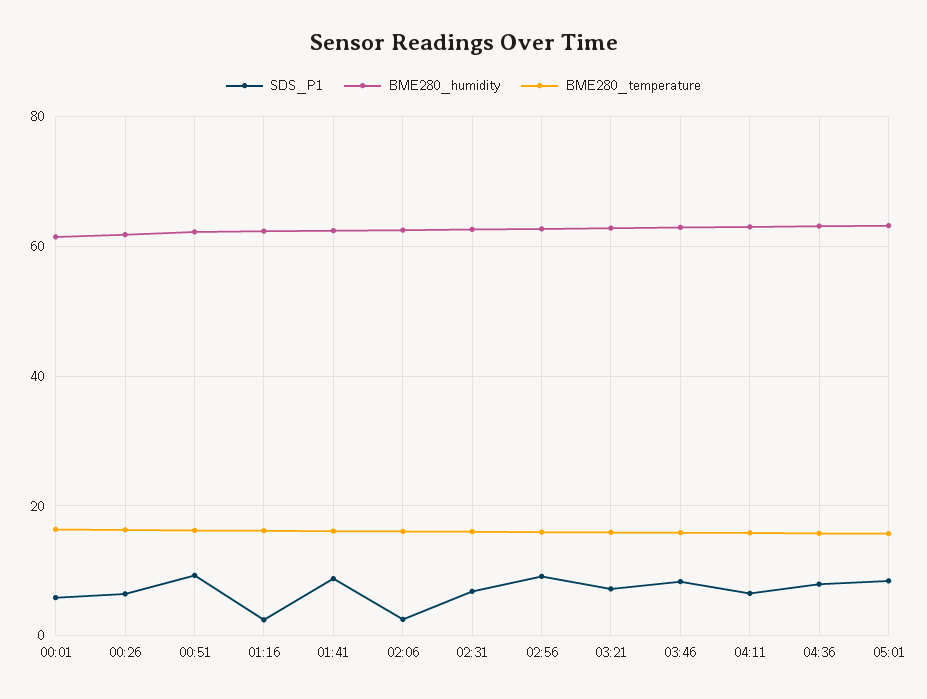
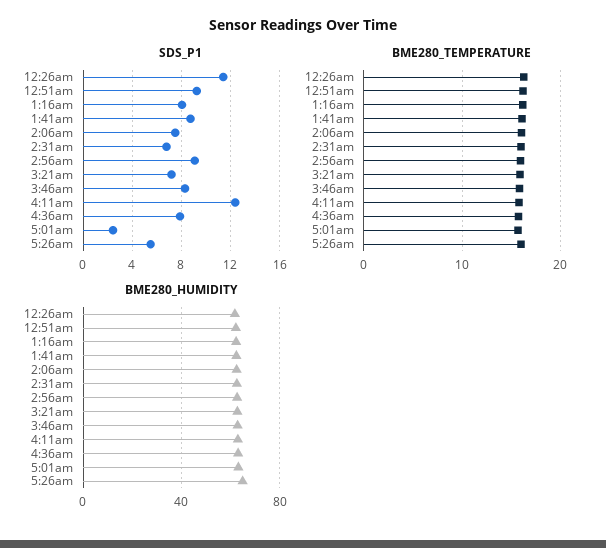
SDS_P1, 00:01: 6 -> none
BME280_humidity, 00:01: 62 -> none
BME280_temperature, 00:01: 16 -> none
SDS_P1, 00:26: 6 -> 11.5
SDS_P1, 01:16: 2 -> 8
SDS_P1, 02:06: 2 -> 7.5
SDS_P1, 04:11: 6 -> 12.5
SDS_P1, 05:01: 8 -> 2.5
SDS_P1, 5:26am: none -> 5.5
BME280_temperature, 5:26am: none -> 16
BME280_humidity, 5:26am: none -> 65

